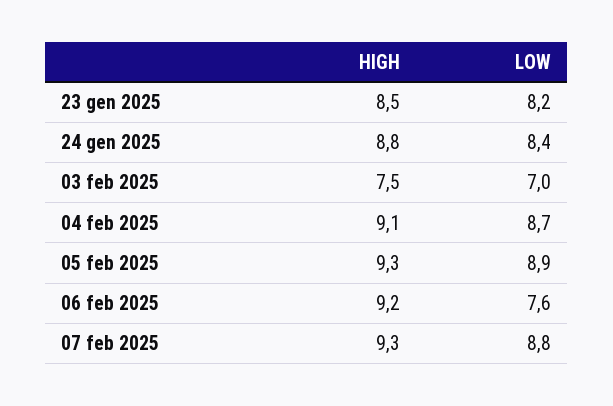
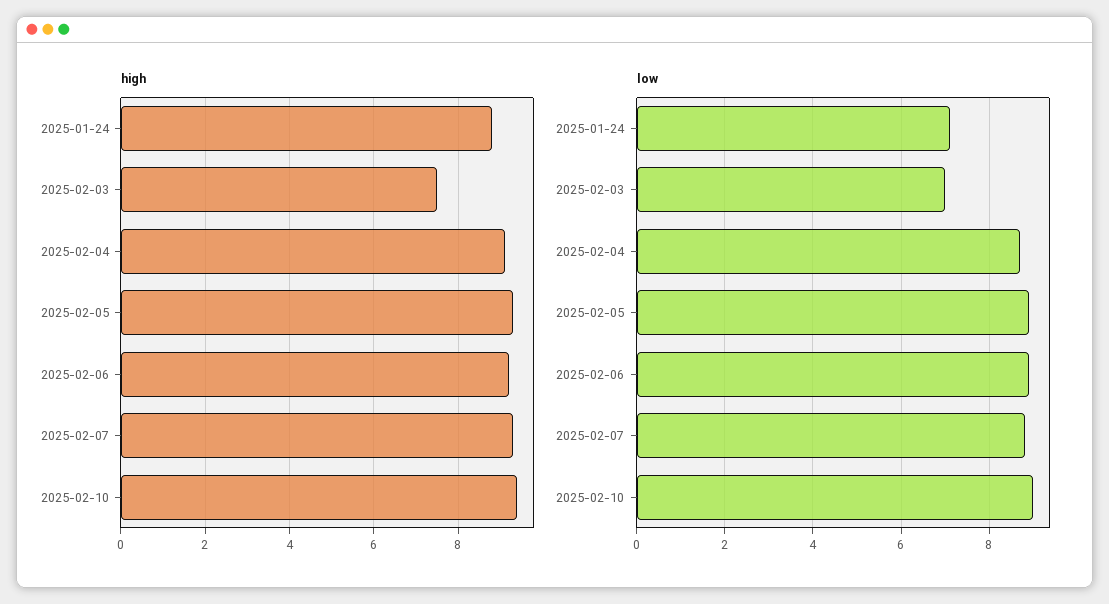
HIGH, 23 gen 2025: 8.5 -> none
LOW, 23 gen 2025: 8.2 -> none
LOW, 24 gen 2025: 8.4 -> 7
LOW, 06 feb 2025: 7.6 -> 9
HIGH, 2025-02-10: none -> 9.5
LOW, 2025-02-10: none -> 9

